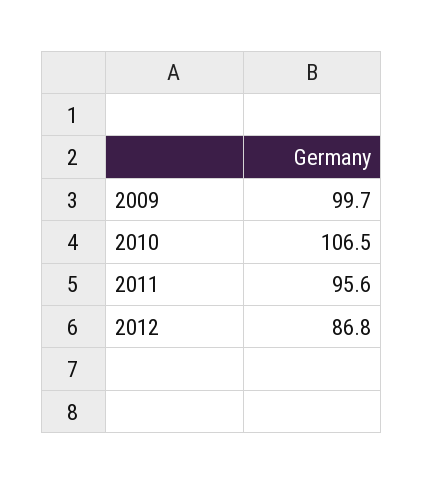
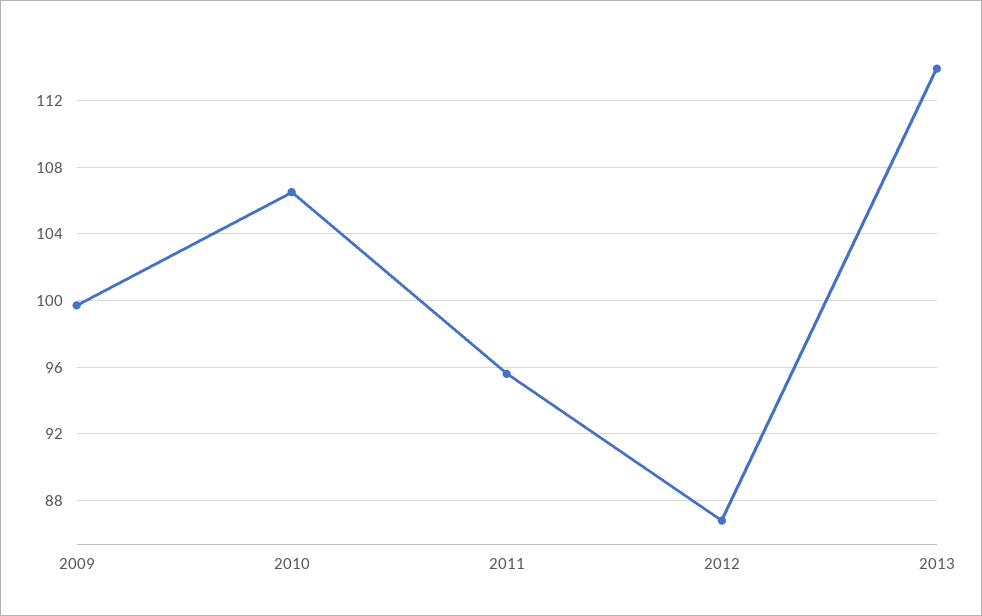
2013: none -> 114

